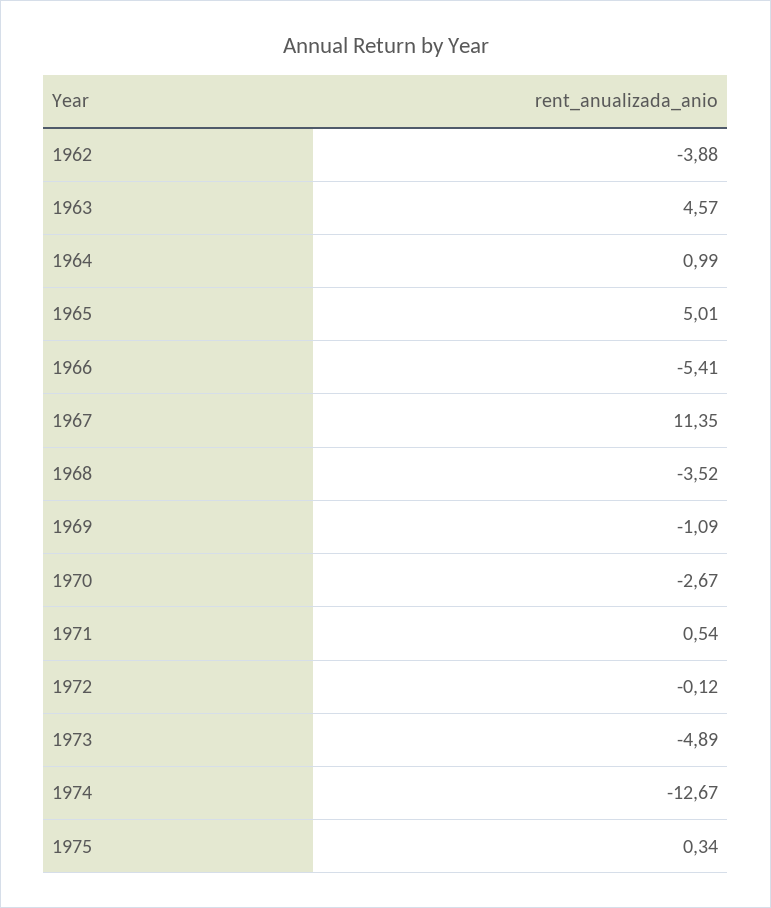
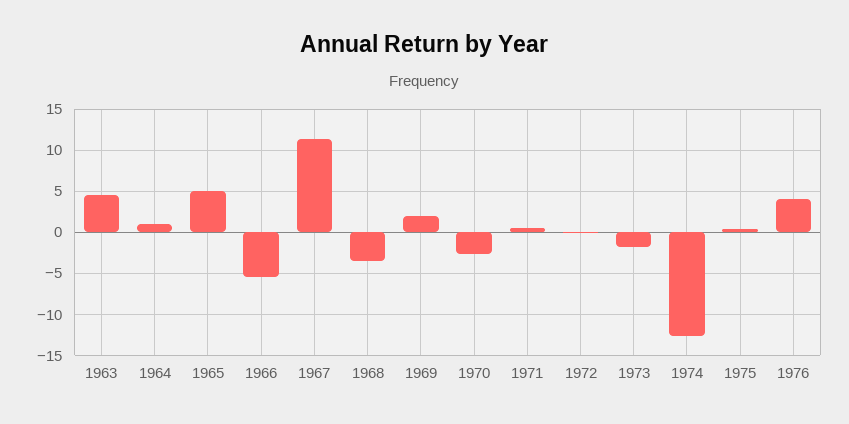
1962: -3.88 -> none
1969: -1.09 -> 2
1973: -4.89 -> -2
1976: none -> 4

